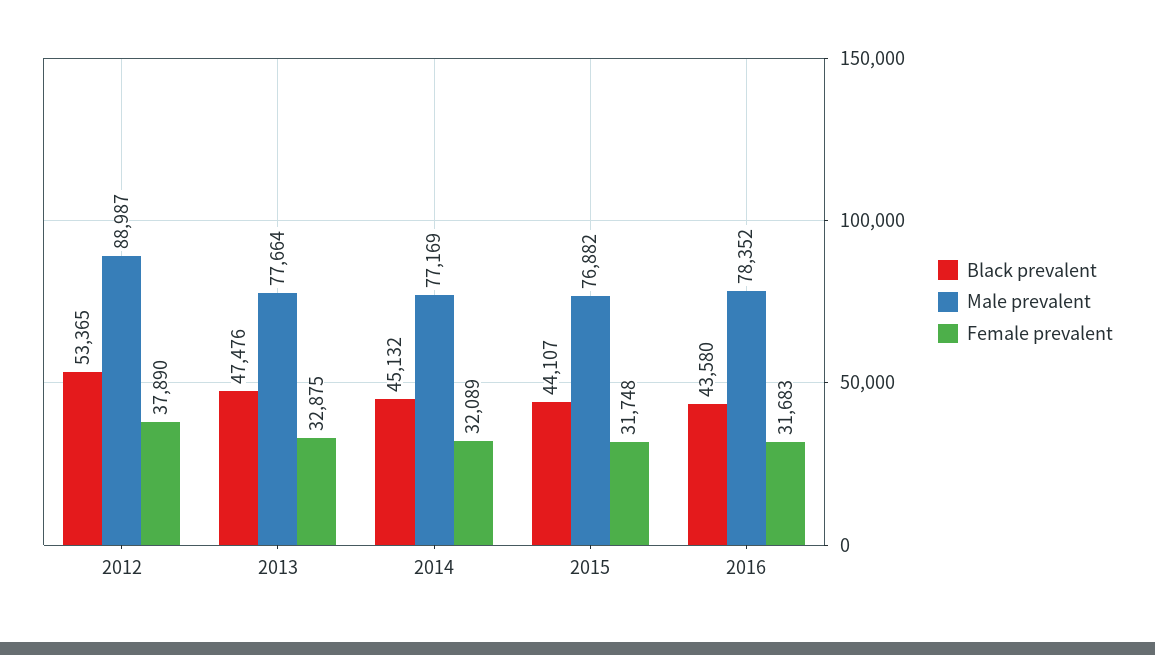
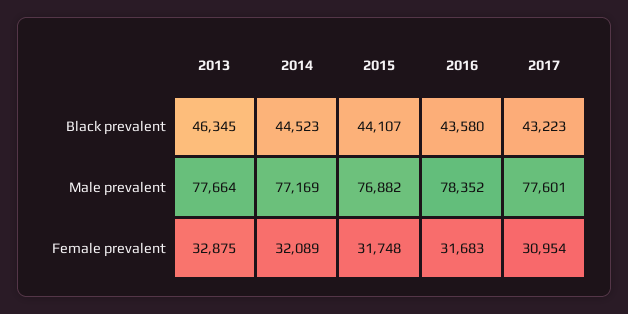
Black prevalent, 2012: 53365 -> none
Male prevalent, 2012: 88987 -> none
Female prevalent, 2012: 37890 -> none
Black prevalent, 2013: 47476 -> 46345
Black prevalent, 2014: 45132 -> 44523
Black prevalent, 2017: none -> 43223
Male prevalent, 2017: none -> 77601
Female prevalent, 2017: none -> 30954

